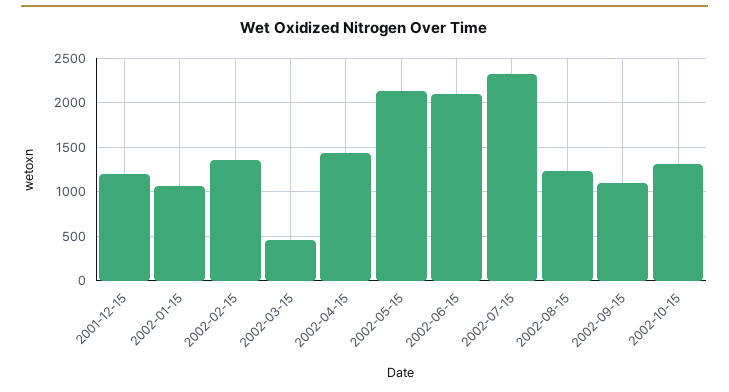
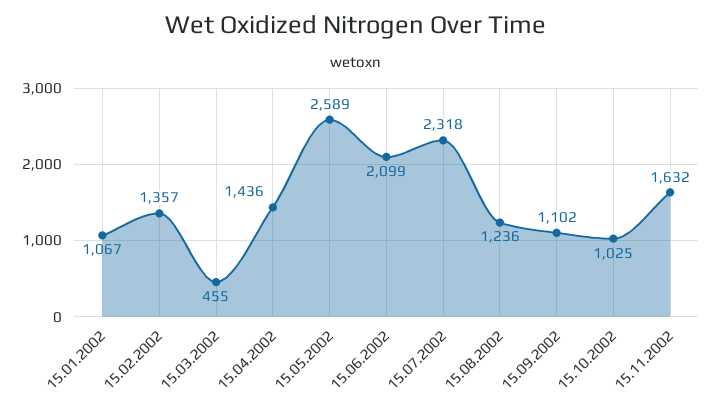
2001-12-15: 1200 -> none
2002-05-15: 2100 -> 2589
2002-10-15: 1300 -> 1025
15.11.2002: none -> 1632

